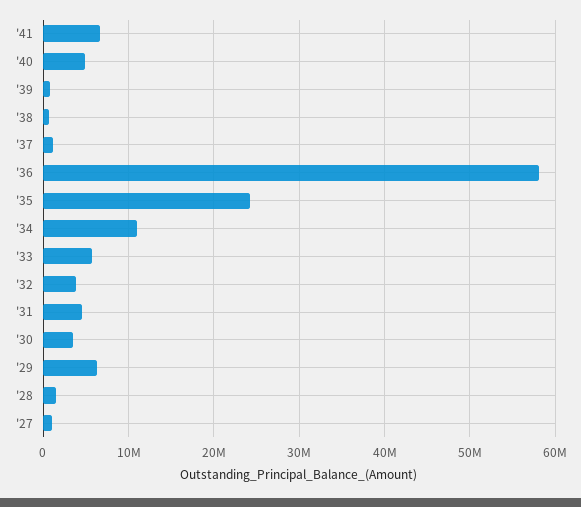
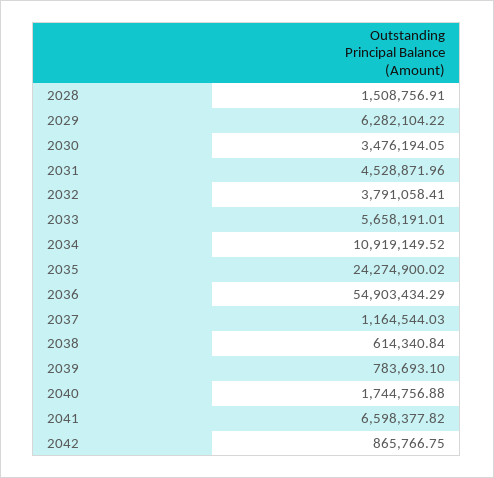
'40: 5000000 -> 1744756.88
'36: 58000000 -> 54903434.29
'27: 1000000 -> none
2042: none -> 865766.75

